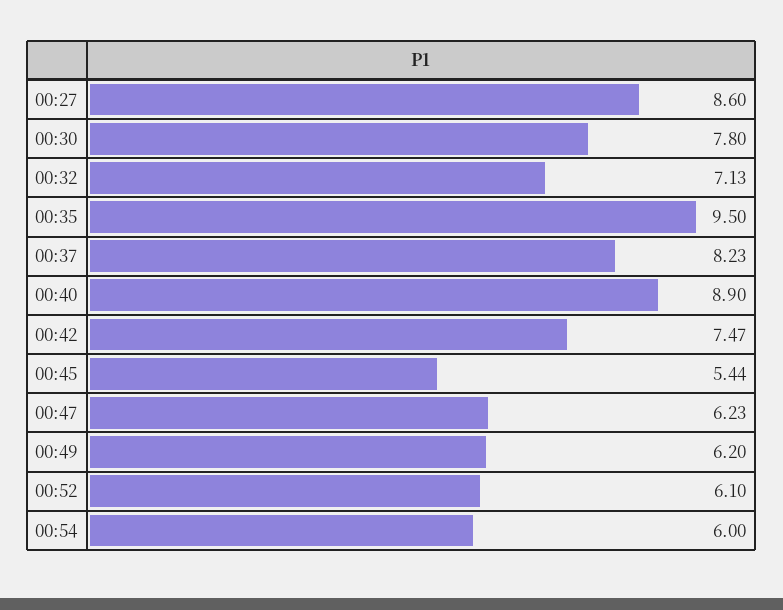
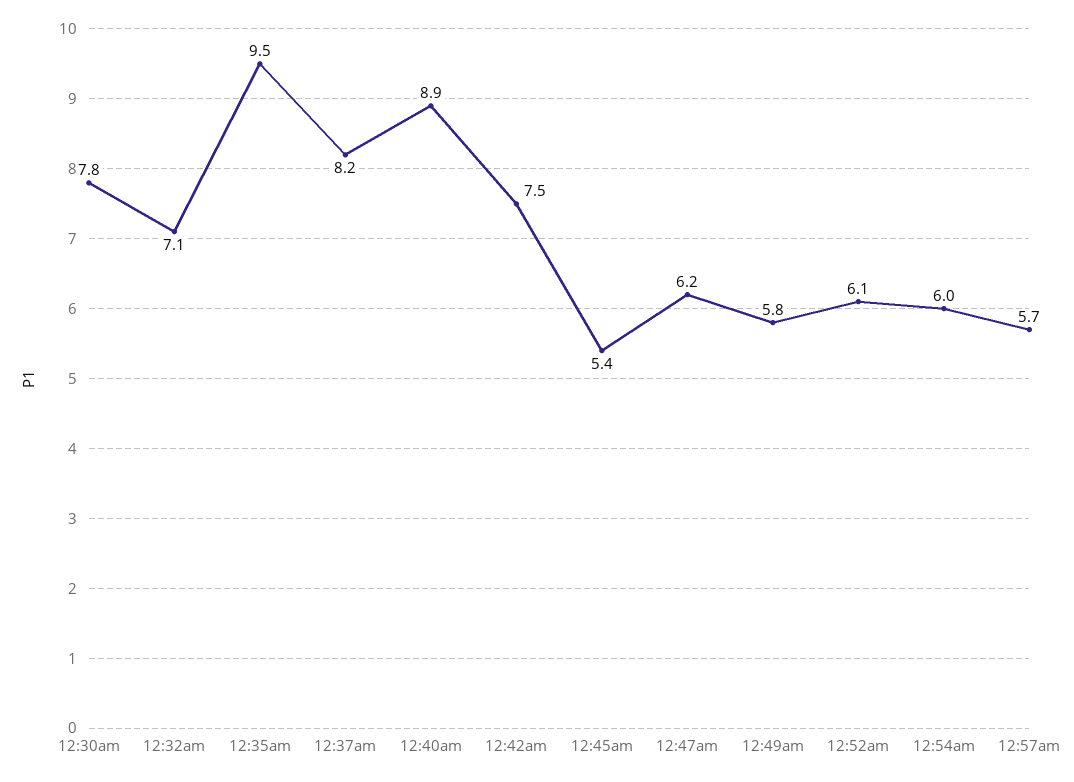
00:27: 8.6 -> none
00:49: 6.2 -> 5.8
12:57am: none -> 5.7

